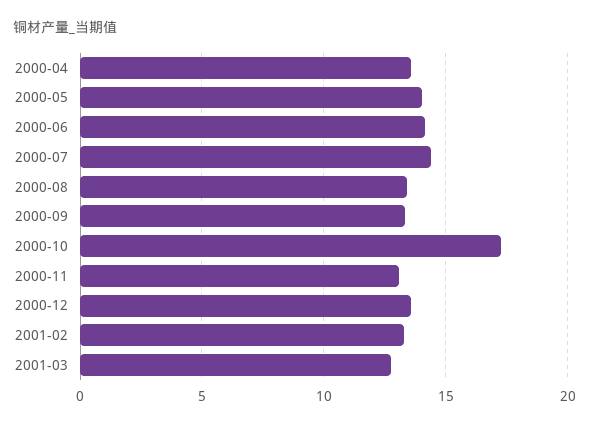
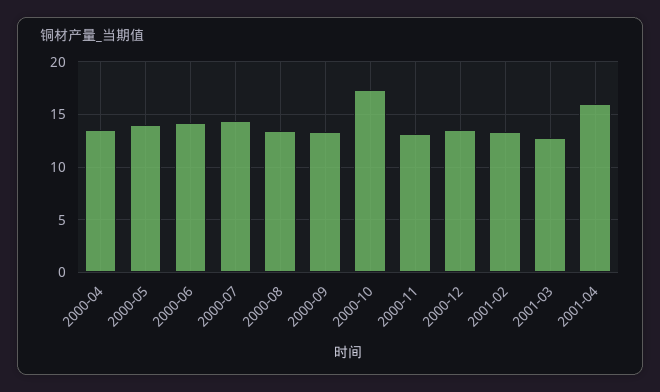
2001-04: none -> 16

